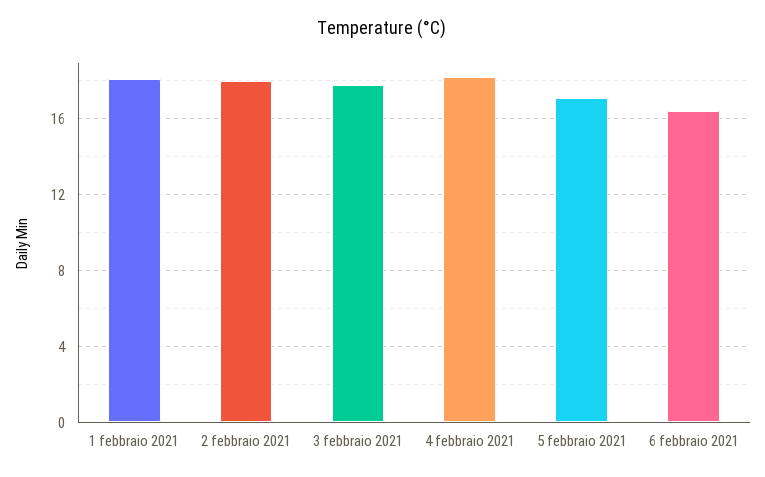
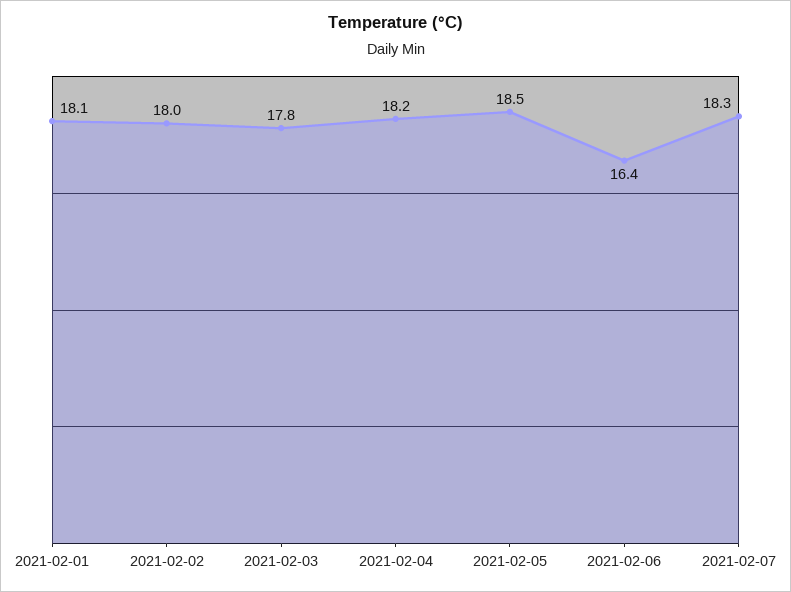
5 febbraio 2021: 17 -> 18.5
2021-02-07: none -> 18.3

